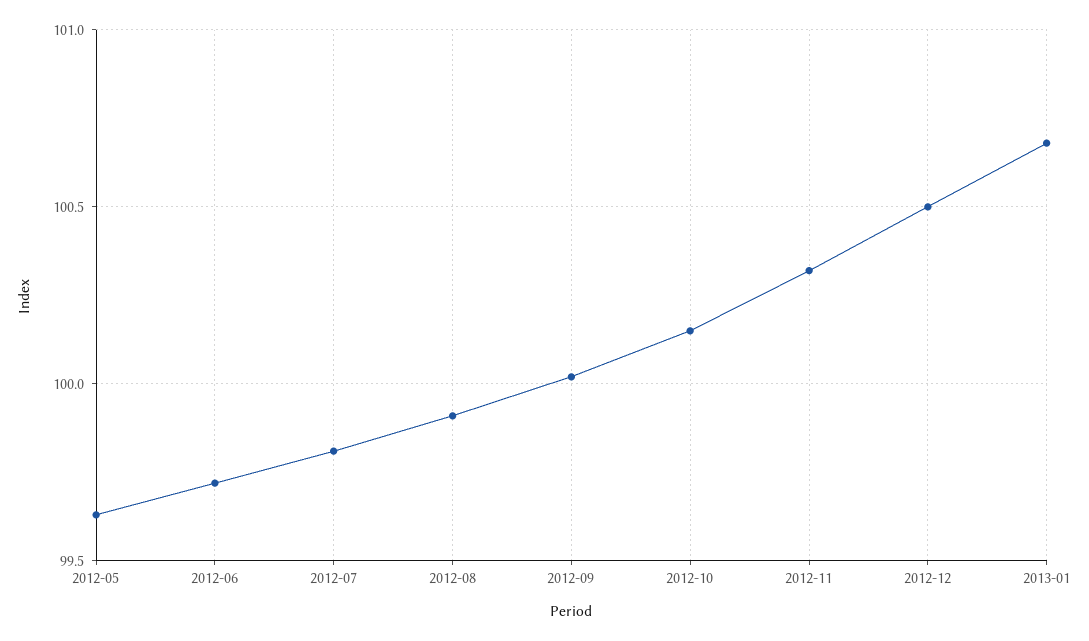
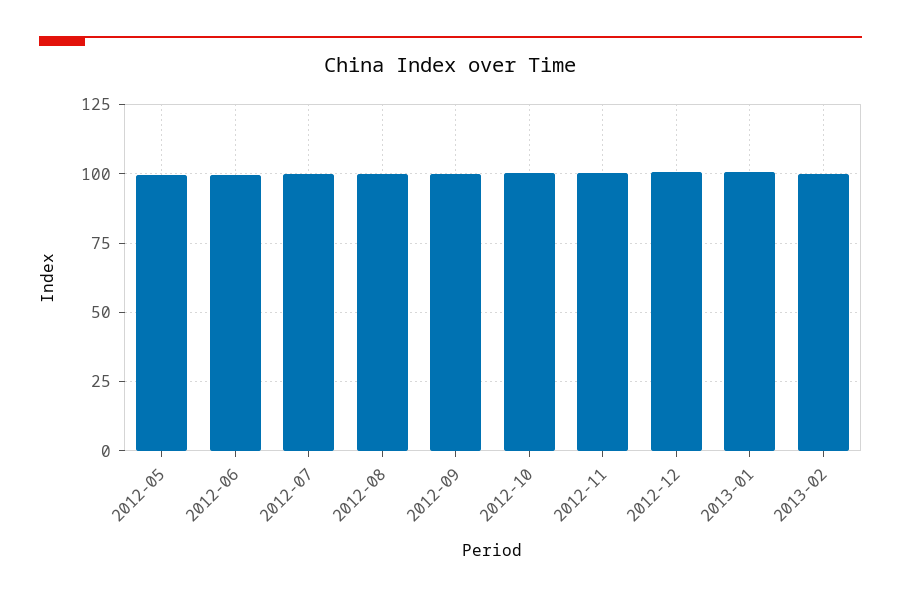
2013-02: none -> 100

